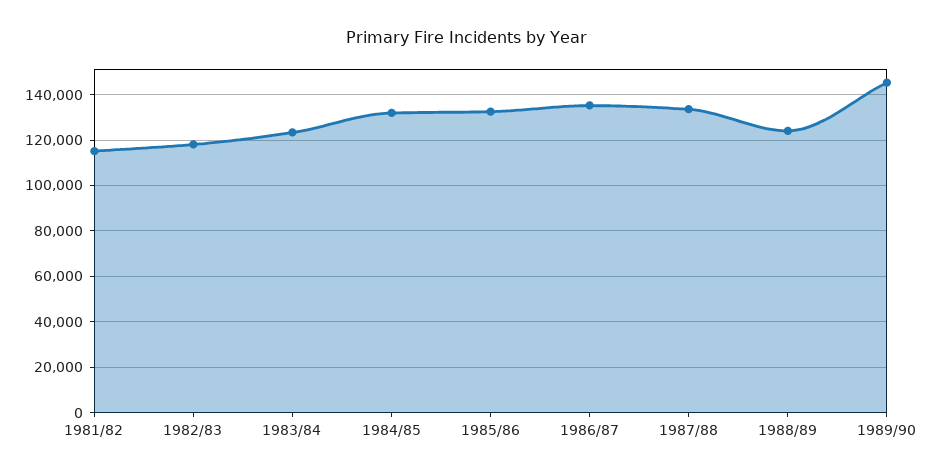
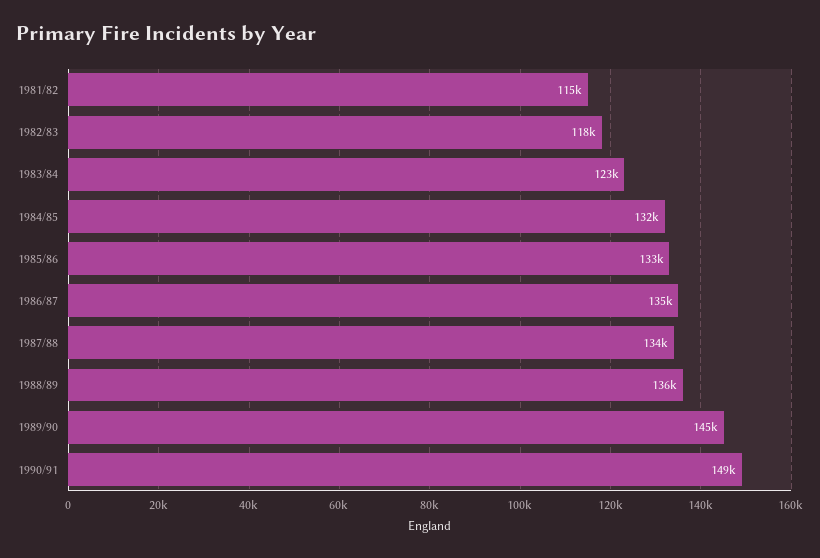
1988/89: 125000 -> 136000
1990/91: none -> 149000

